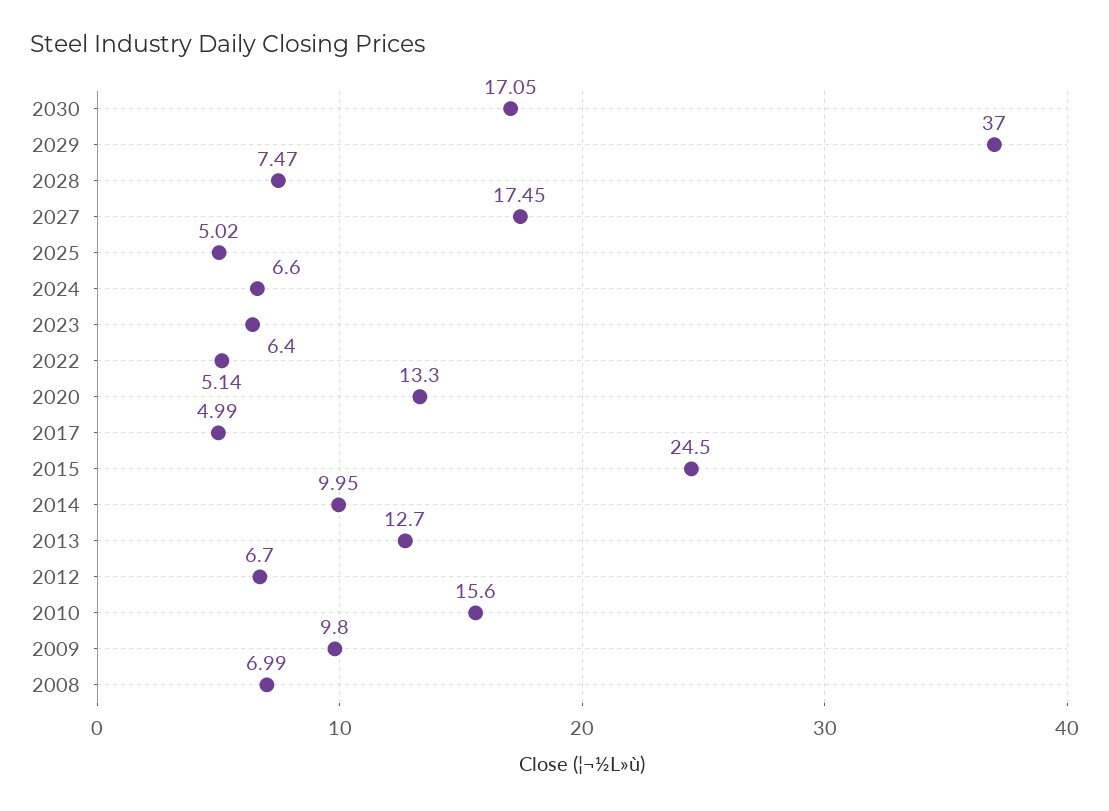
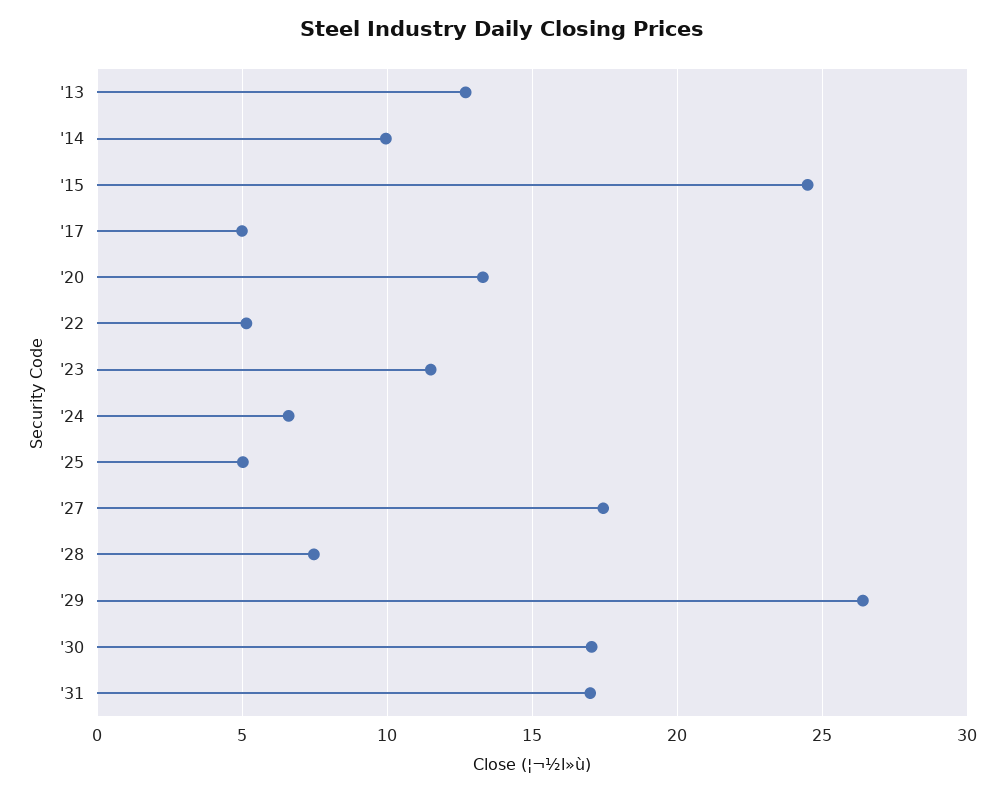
2029: 37 -> 26.5
2023: 6.4 -> 11.5
2012: 6.7 -> none
2010: 15.6 -> none
2009: 9.8 -> none
2008: 6.99 -> none
'31: none -> 17

